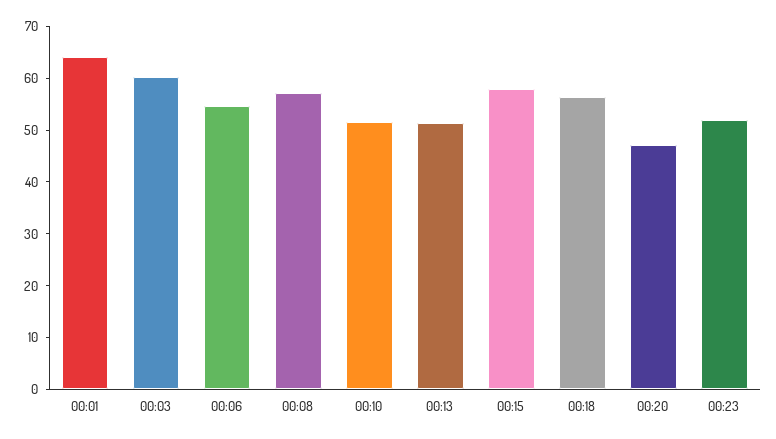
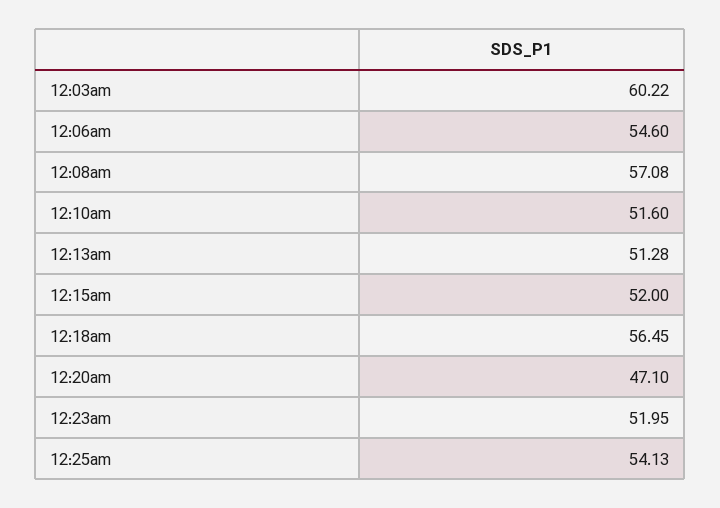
00:01: 64 -> none
00:15: 58 -> 52
12:25am: none -> 54.13

